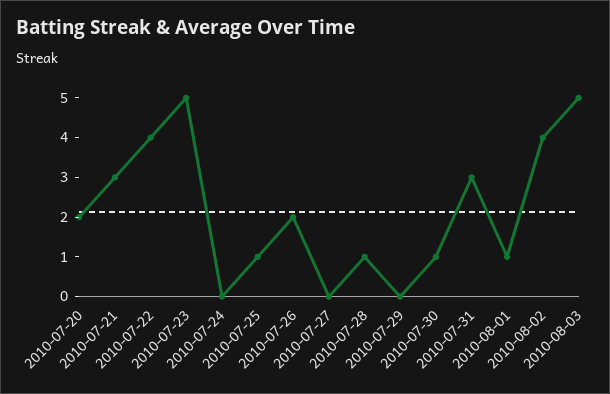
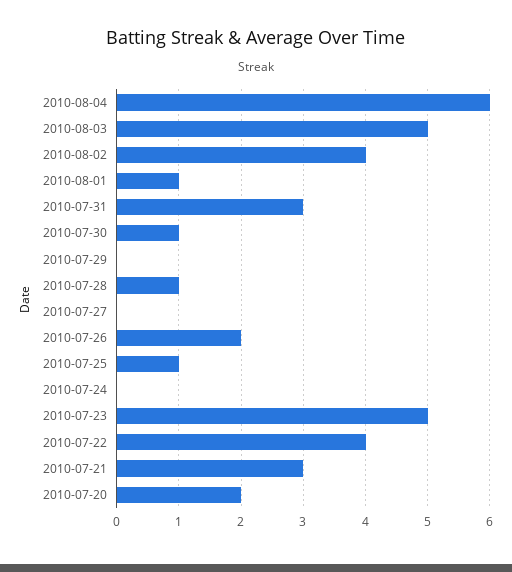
2010-08-04: none -> 6

